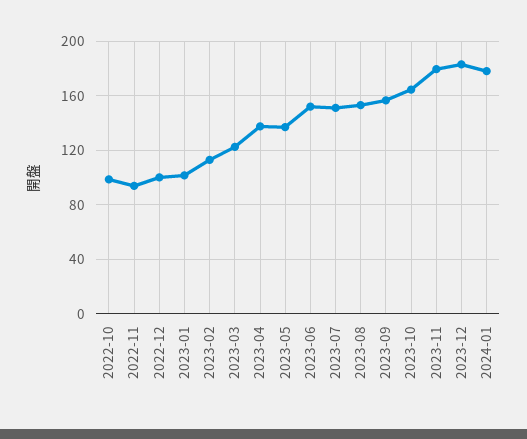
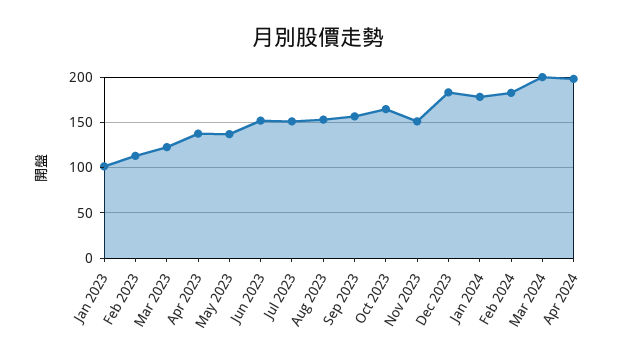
2022-10: 100 -> none
2022-11: 95 -> none
2022-12: 100 -> none
2023-11: 180 -> 150
Feb 2024: none -> 180
Mar 2024: none -> 200
Apr 2024: none -> 200

